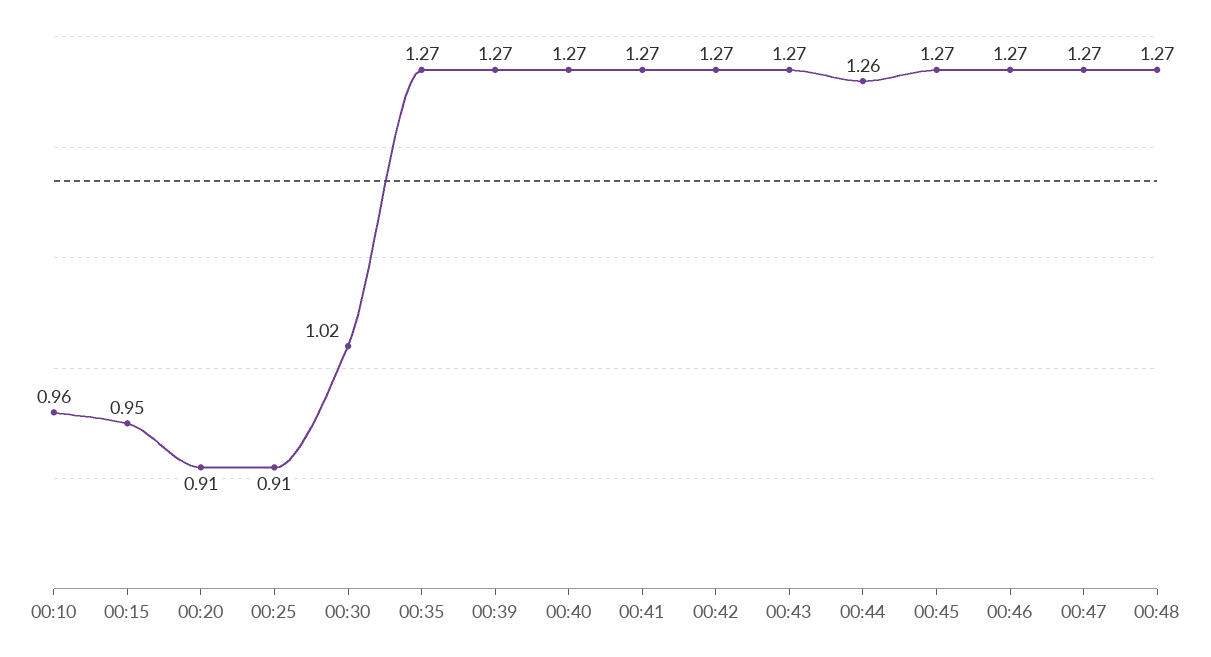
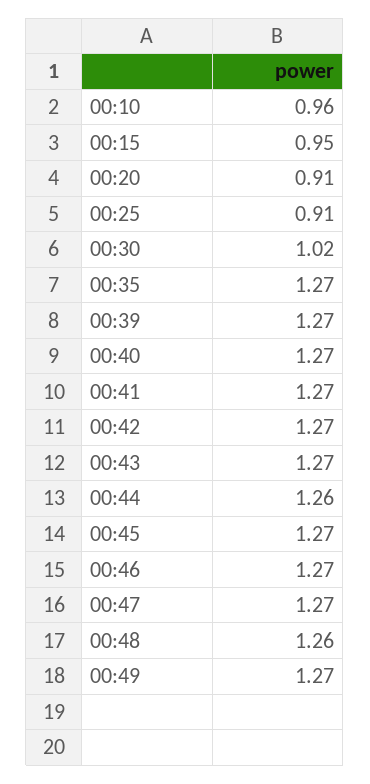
00:48: 1.27 -> 1.26
00:49: none -> 1.27

